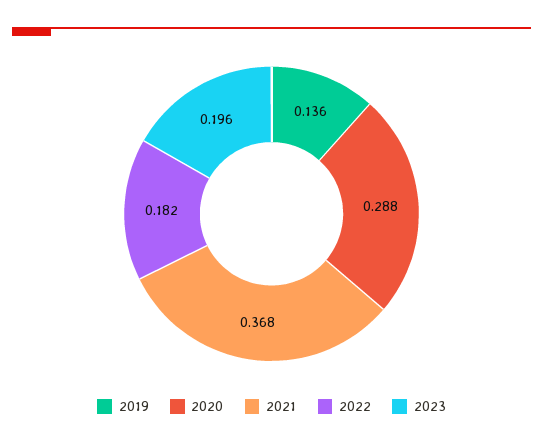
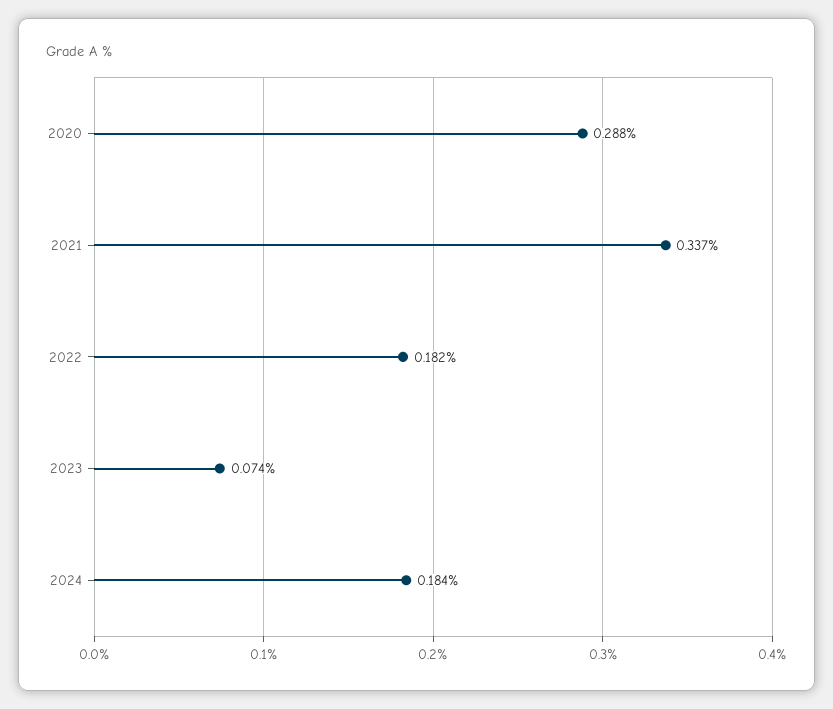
2019: 0.136 -> none
2021: 0.368 -> 0.337
2023: 0.196 -> 0.074
2024: none -> 0.184

